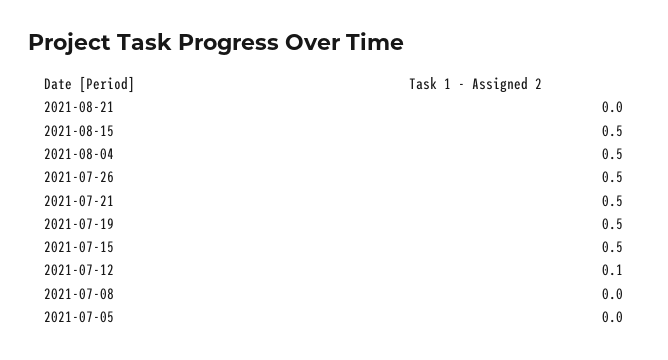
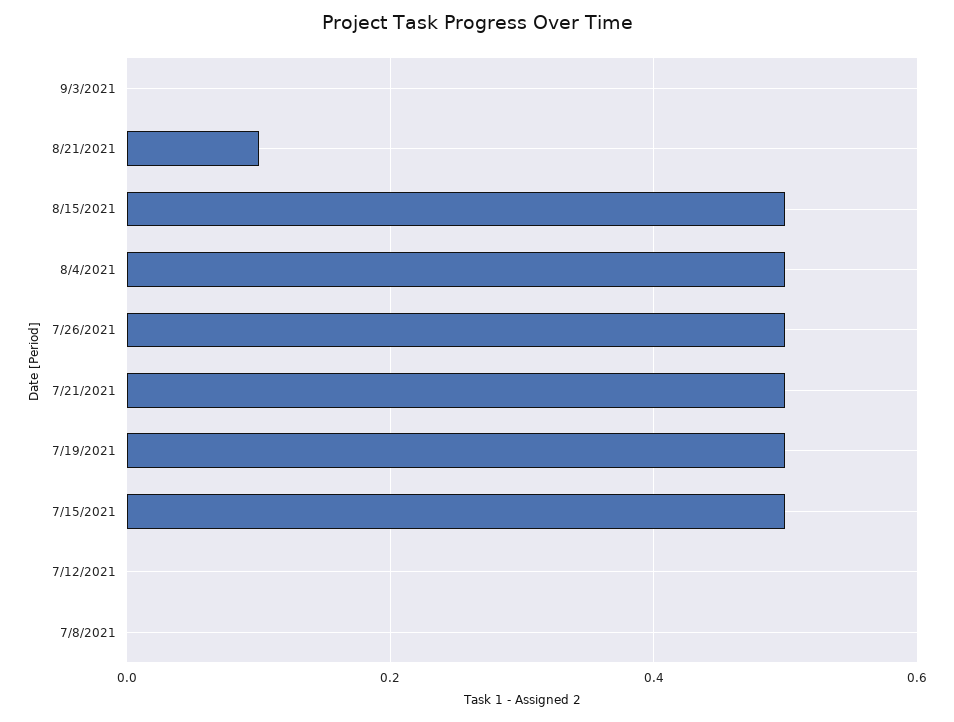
2021-08-21: 0 -> 0.1
2021-07-12: 0.1 -> 0
2021-07-05: 0 -> none
9/3/2021: none -> 0

